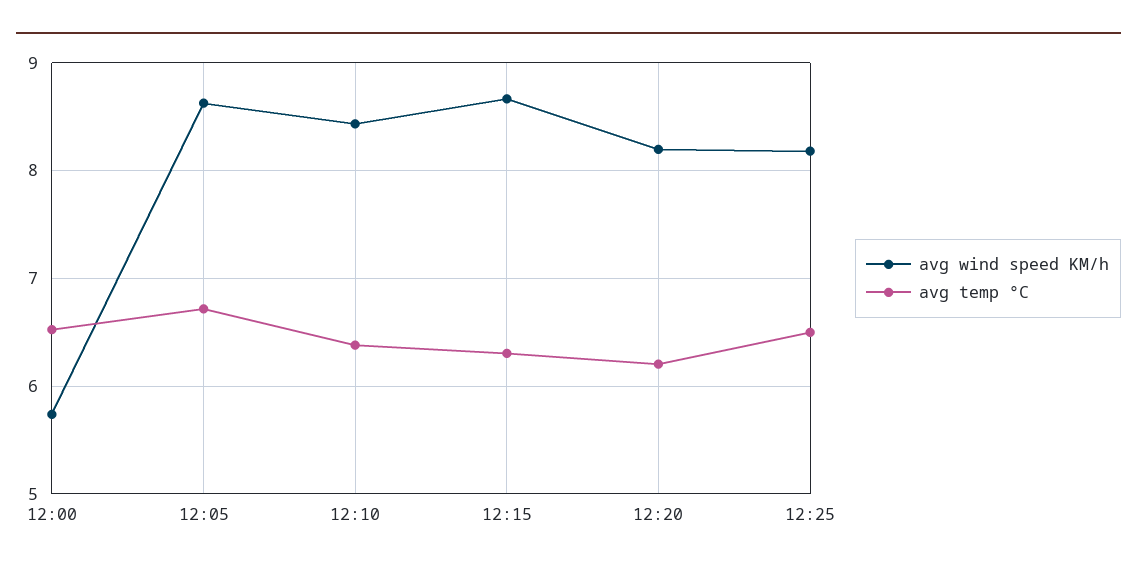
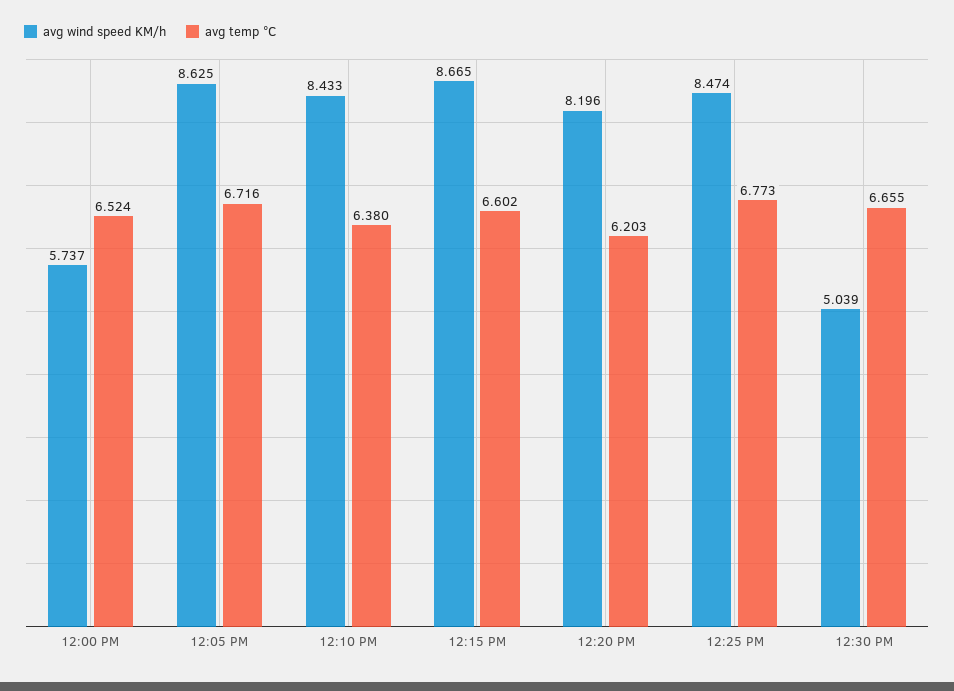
avg temp °C, 12:15: 6.3 -> 6.602
avg wind speed KM/h, 12:25: 8.2 -> 8.474
avg temp °C, 12:25: 6.5 -> 6.773
avg wind speed KM/h, 12:30 PM: none -> 5.039
avg temp °C, 12:30 PM: none -> 6.655

